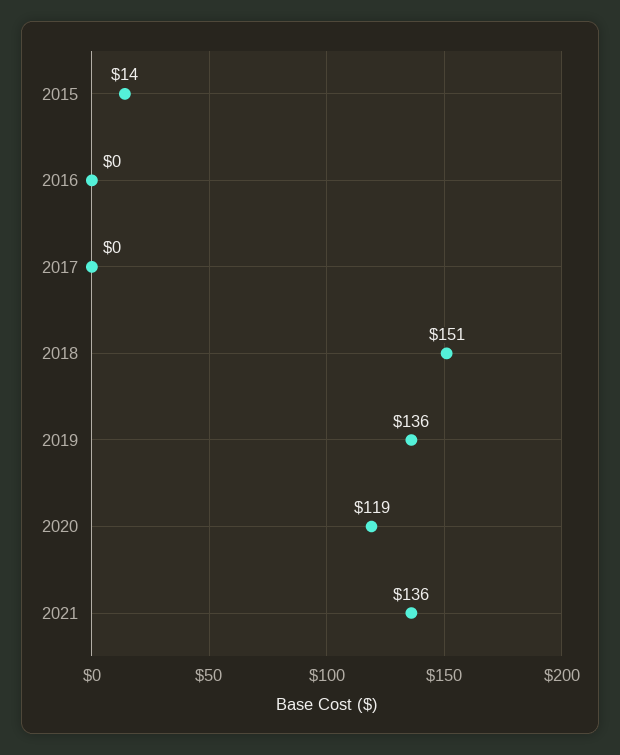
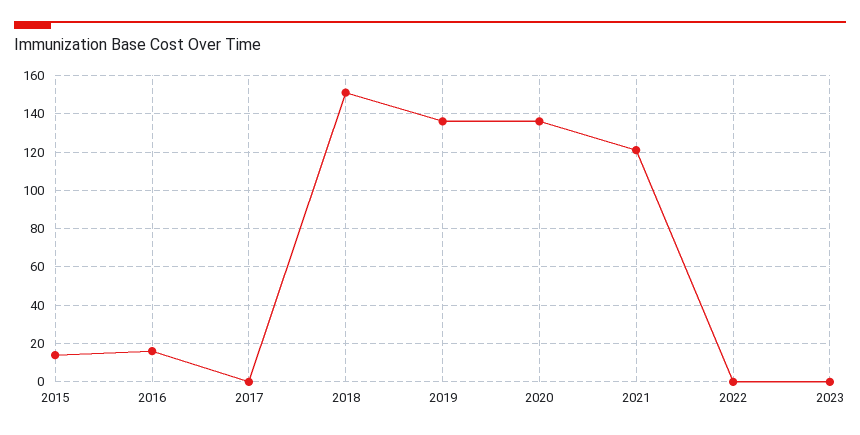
2016: 0 -> 15
2020: 119 -> 135
2021: 136 -> 120
2022: none -> 0
2023: none -> 0

